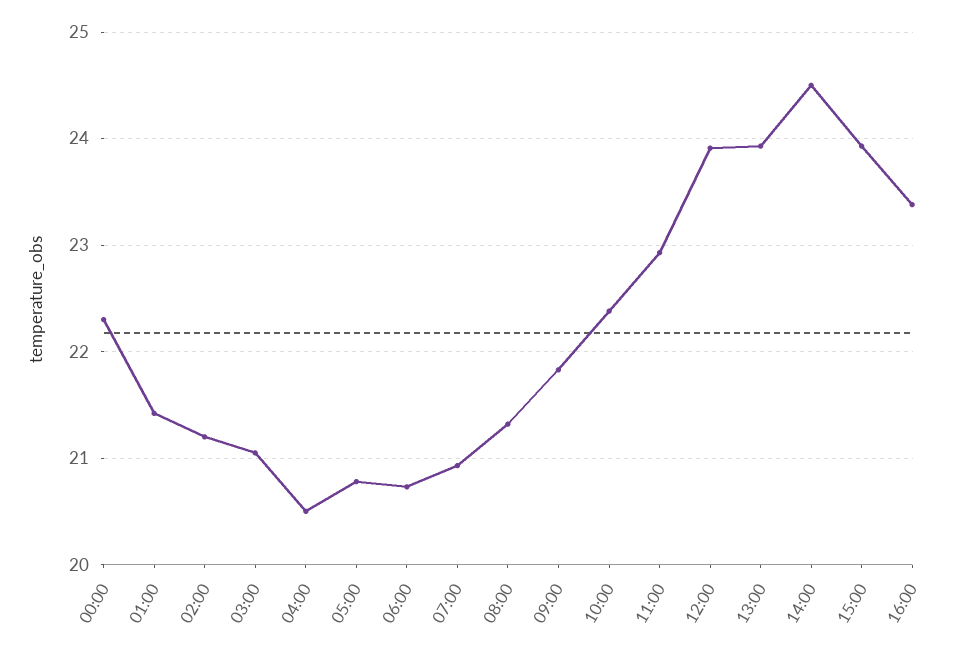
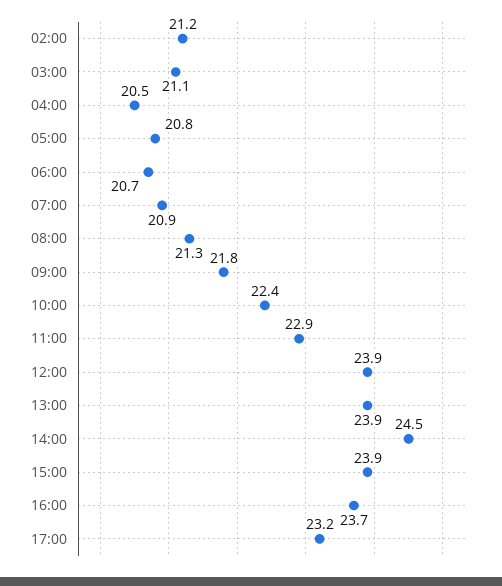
00:00: 22.3 -> none
01:00: 21.4 -> none
16:00: 23.4 -> 23.7
17:00: none -> 23.2

